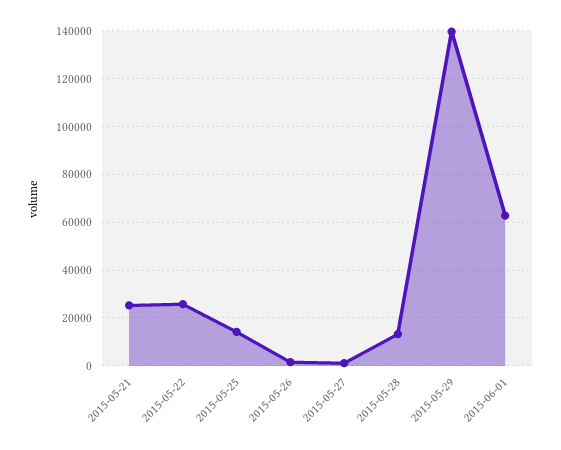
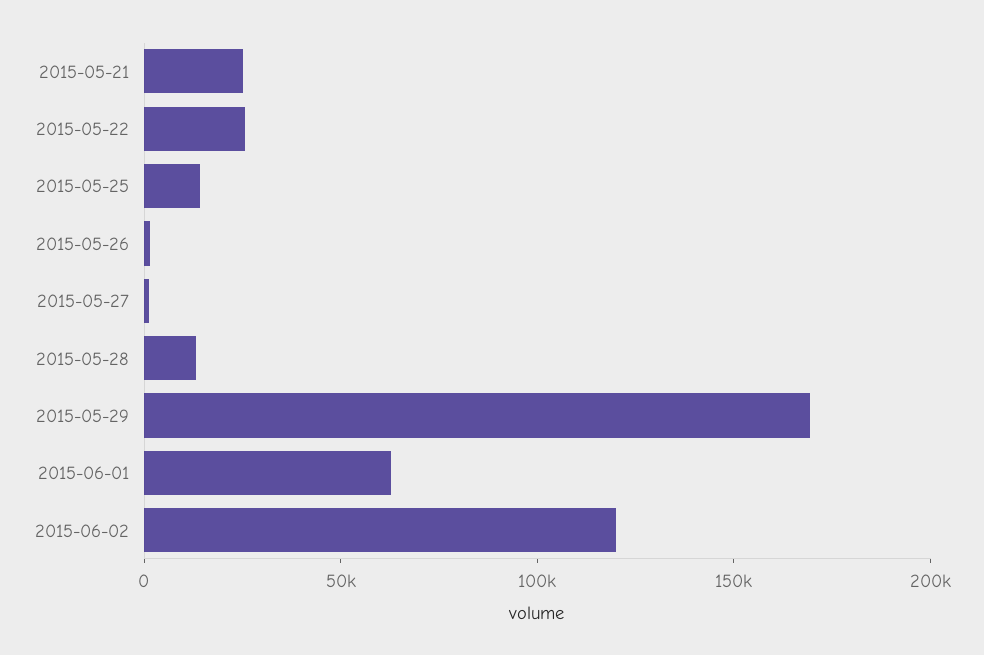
2015-05-29: 140000 -> 170000
2015-06-02: none -> 120000

